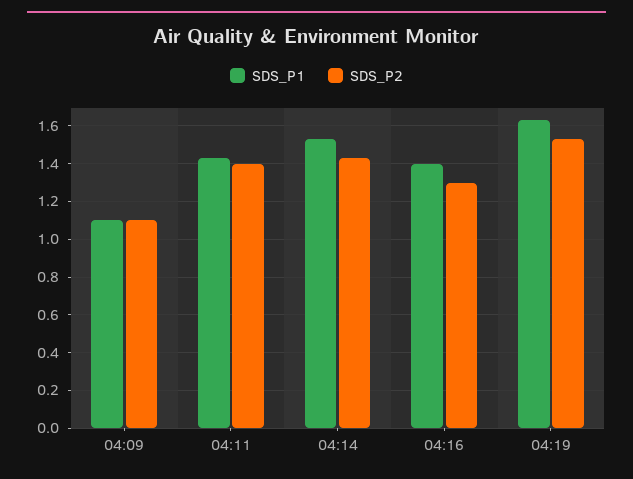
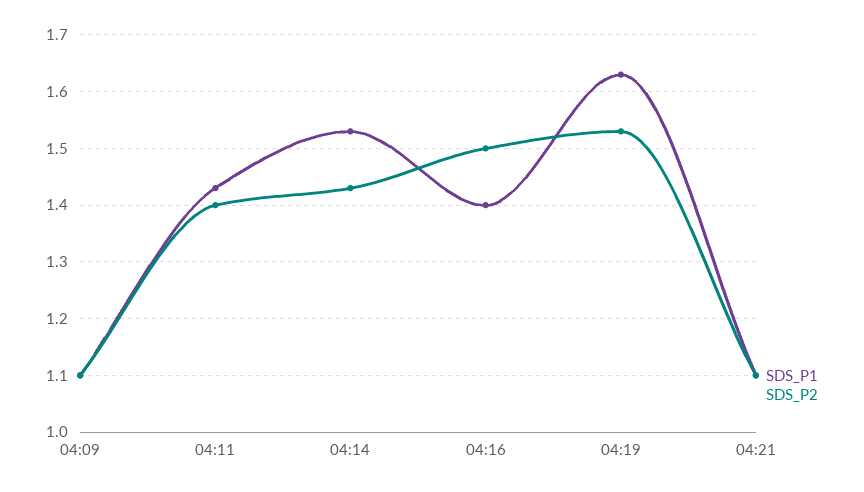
SDS_P2, 04:16: 1.3 -> 1.5
SDS_P1, 04:21: none -> 1.1
SDS_P2, 04:21: none -> 1.1

